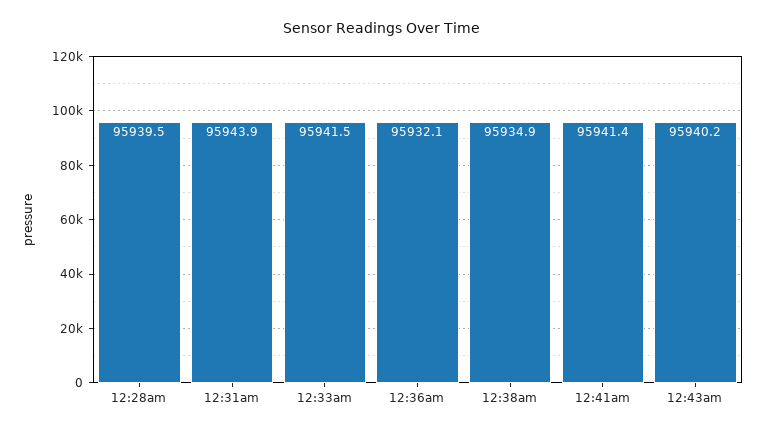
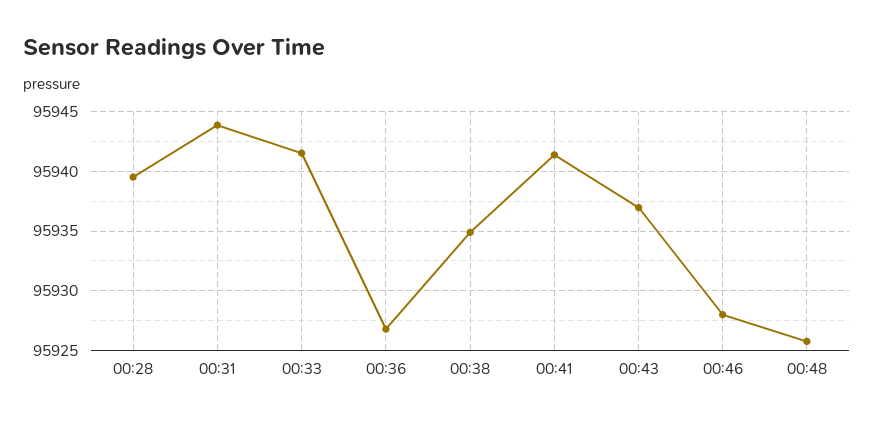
12:36am: 95932.1 -> 95927
12:43am: 95940.2 -> 95937
00:46: none -> 95928
00:48: none -> 95926

